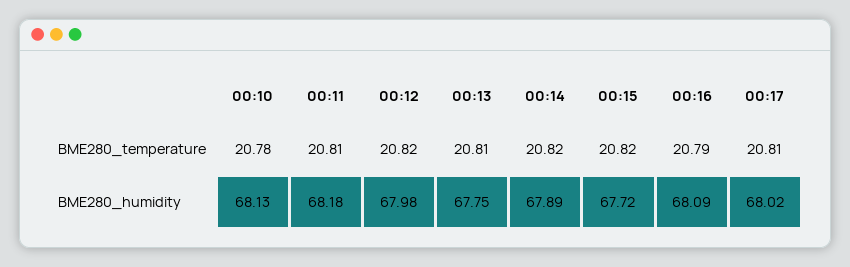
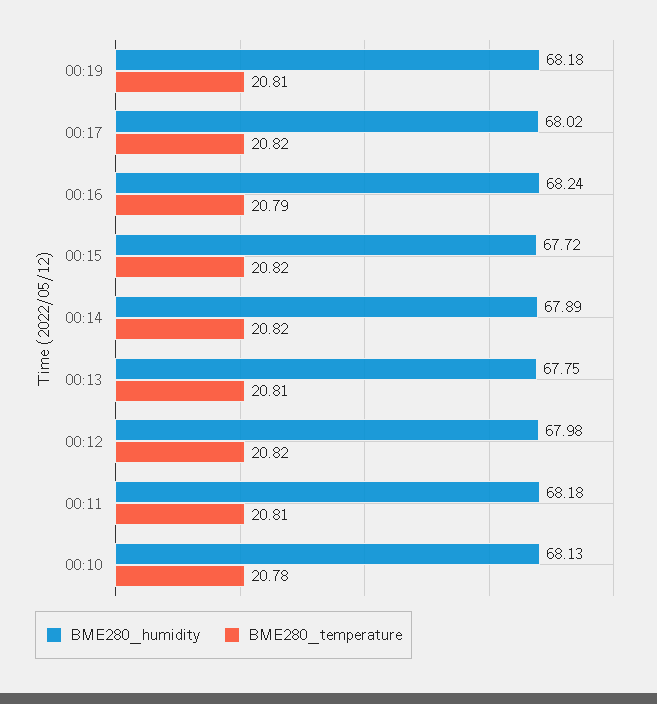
BME280_temperature, 00:17: 20.81 -> 20.82
BME280_humidity, 00:16: 68.09 -> 68.24
BME280_humidity, 00:19: none -> 68.18
BME280_temperature, 00:19: none -> 20.81

